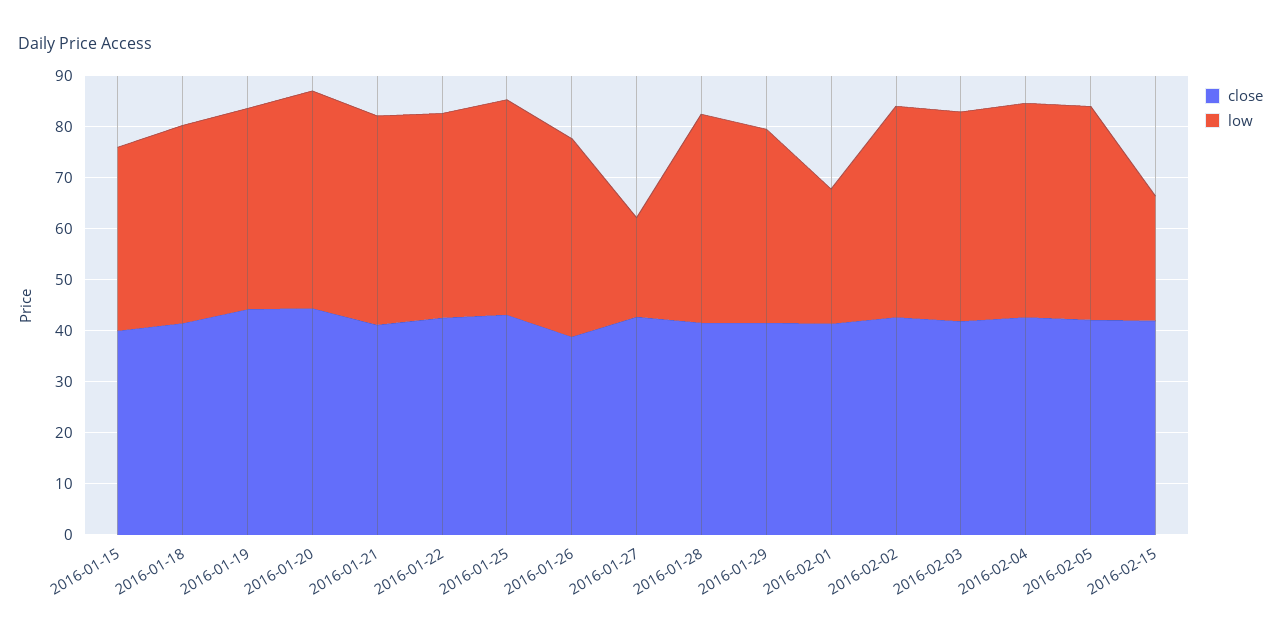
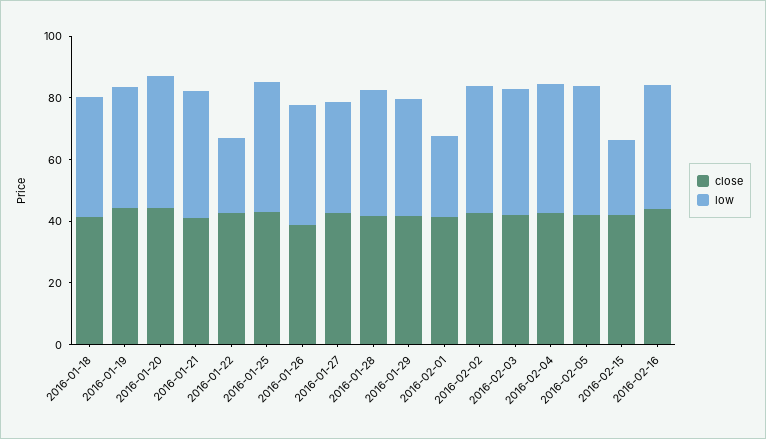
close, 2016-01-15: 40 -> none
low, 2016-01-15: 36 -> none
low, 2016-01-22: 40 -> 25
low, 2016-01-27: 20 -> 35
close, 2016-02-16: none -> 45
low, 2016-02-16: none -> 40

